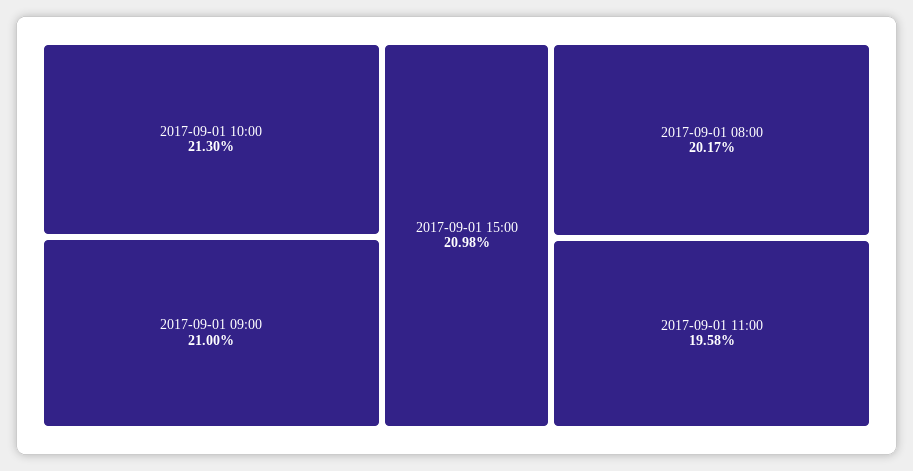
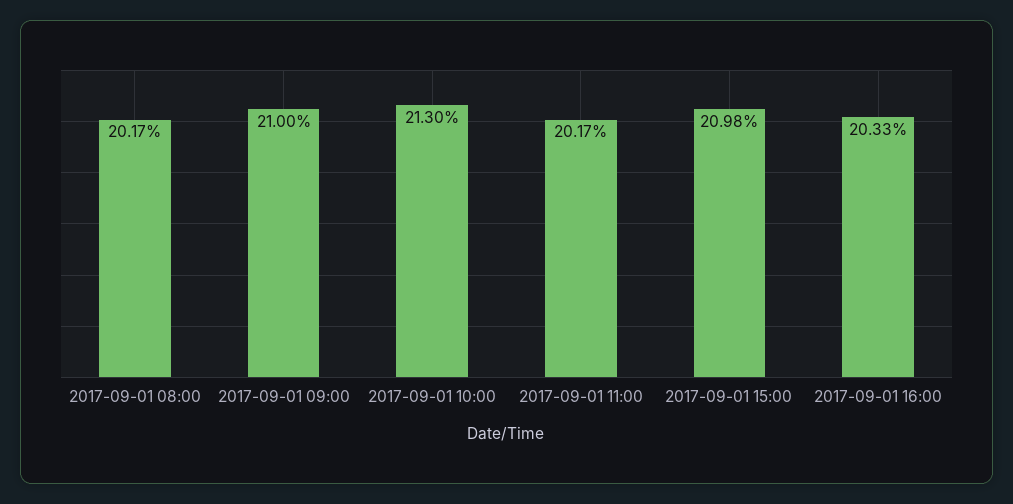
2017-09-01 11:00: 19.58 -> 20.17
2017-09-01 16:00: none -> 20.33

